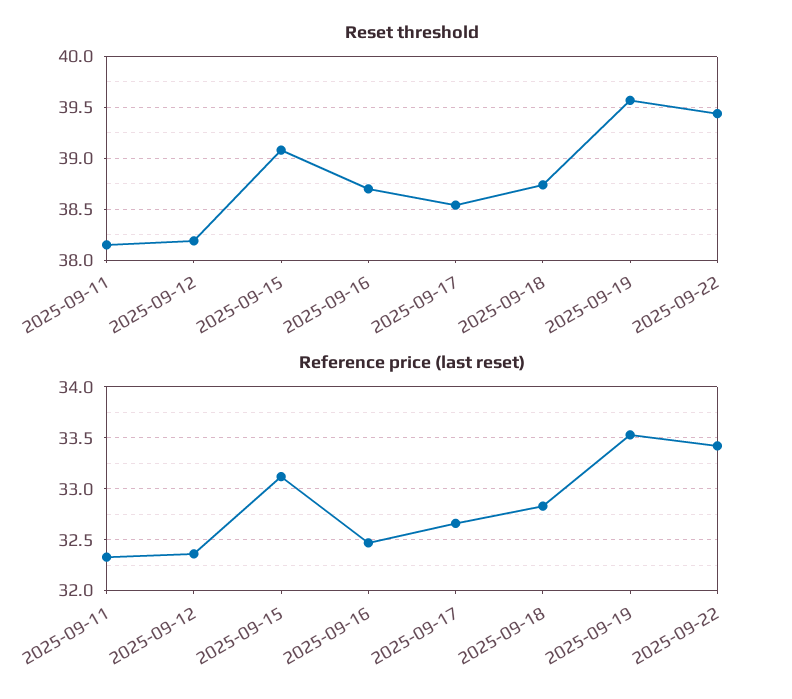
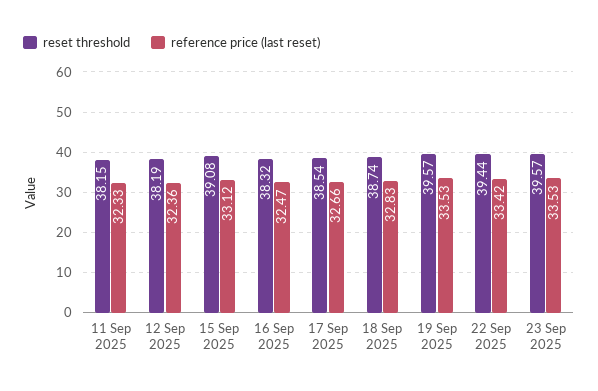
Reset threshold, 2025-09-16: 38.7 -> 38.32
Reset threshold, 23 Sep 2025: none -> 39.57
Reference price (last reset), 23 Sep 2025: none -> 33.53

